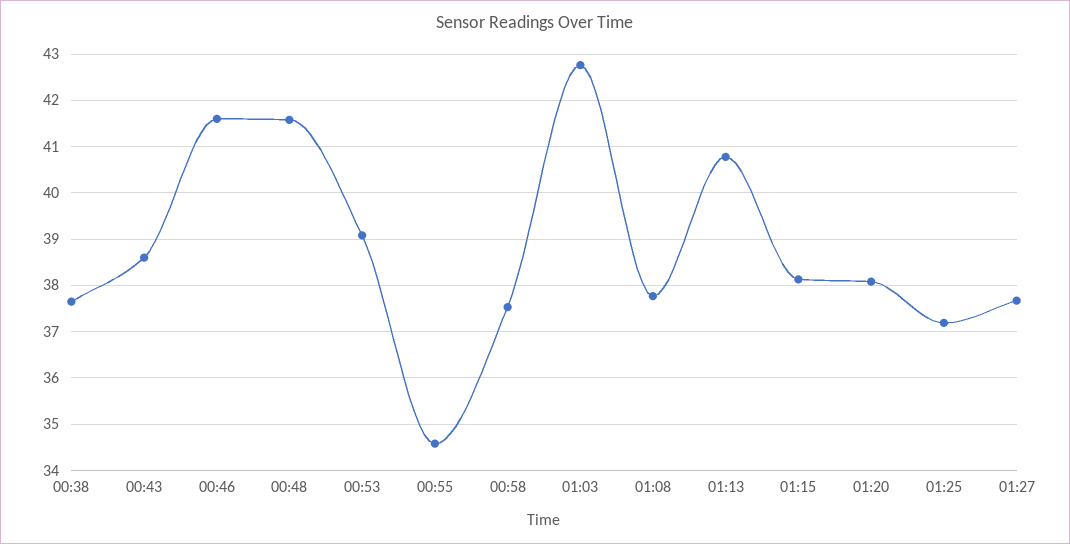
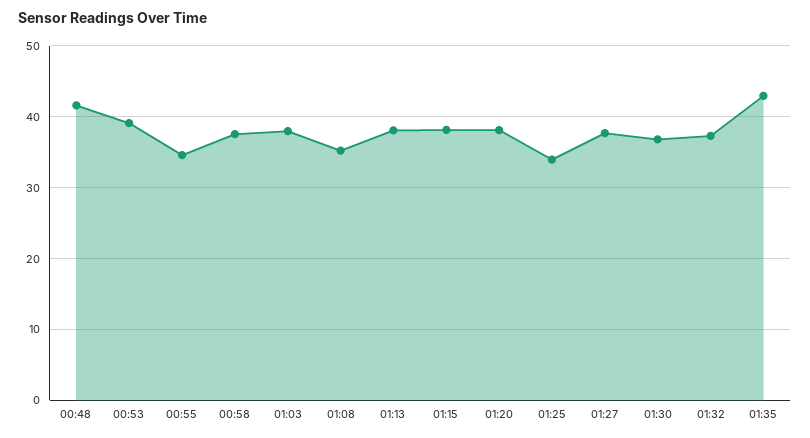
00:38: 37.6 -> none
00:43: 38.6 -> none
00:46: 41.6 -> none
01:03: 42.8 -> 38
01:08: 37.8 -> 35
01:13: 40.8 -> 38
01:25: 37.2 -> 34
01:30: none -> 37
01:32: none -> 37
01:35: none -> 43

